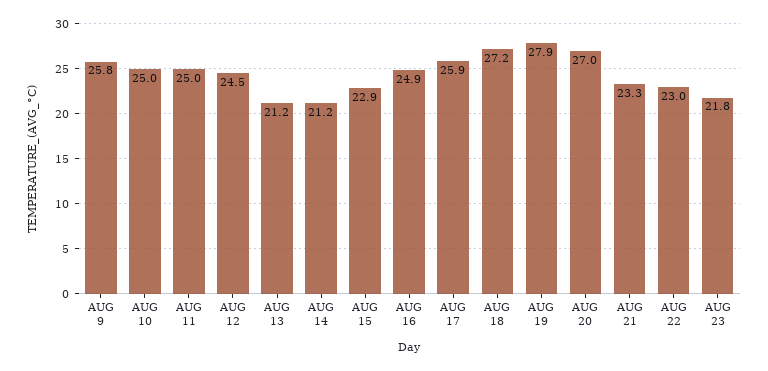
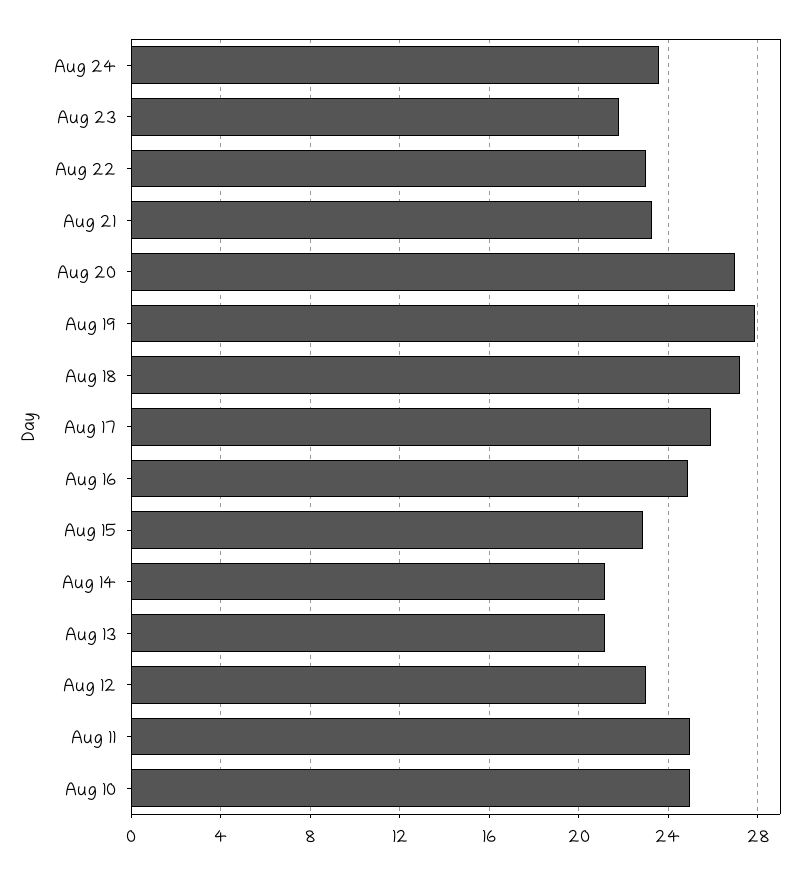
AUG 9: 25.8 -> none
AUG 12: 24.5 -> 23
Aug 24: none -> 23.5

